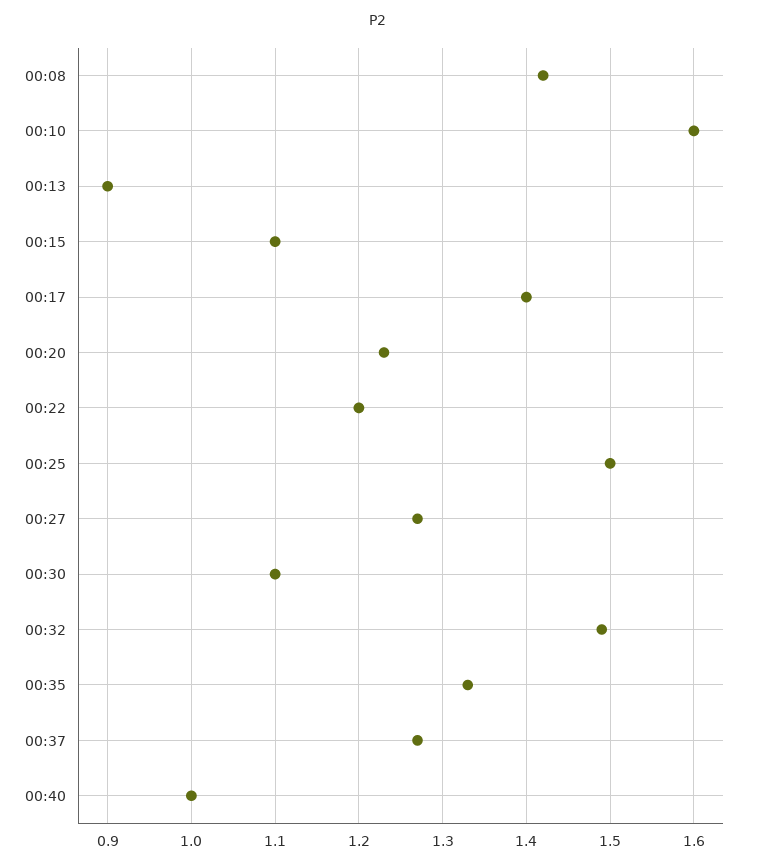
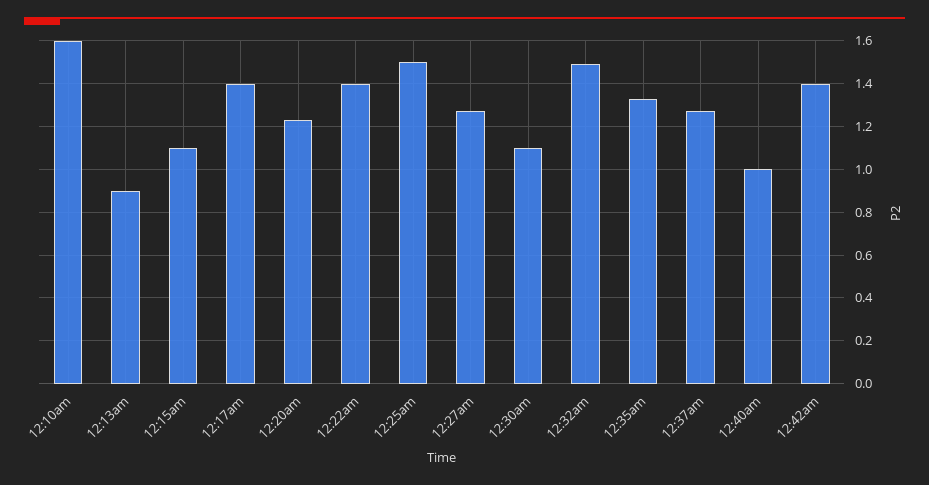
00:08: 1.42 -> none
00:22: 1.2 -> 1.4
12:42am: none -> 1.4

